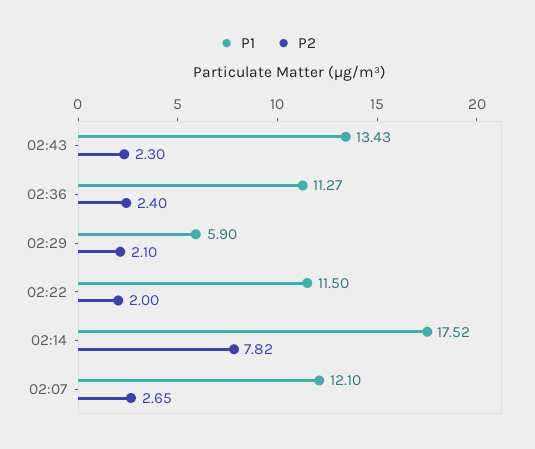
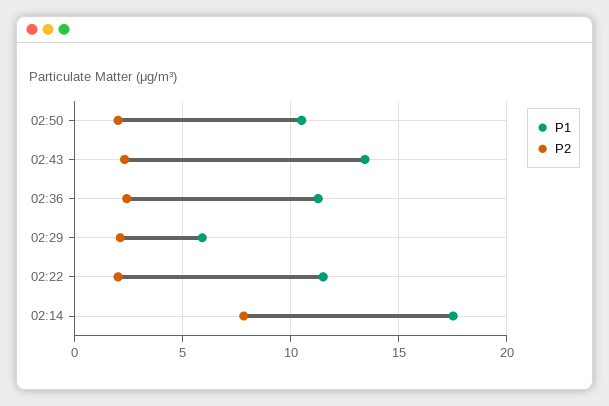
P1, 02:07: 12.1 -> none
P2, 02:07: 2.65 -> none
P1, 02:50: none -> 10.5
P2, 02:50: none -> 2

